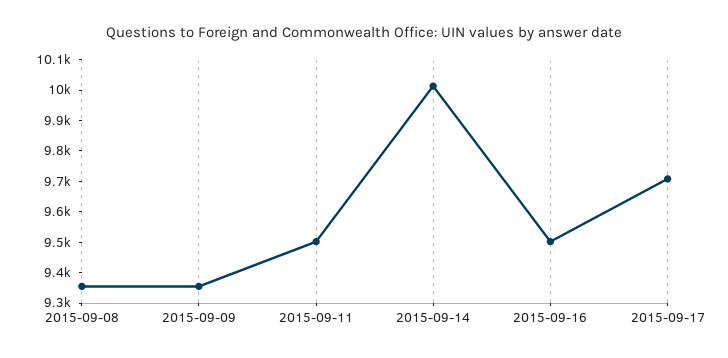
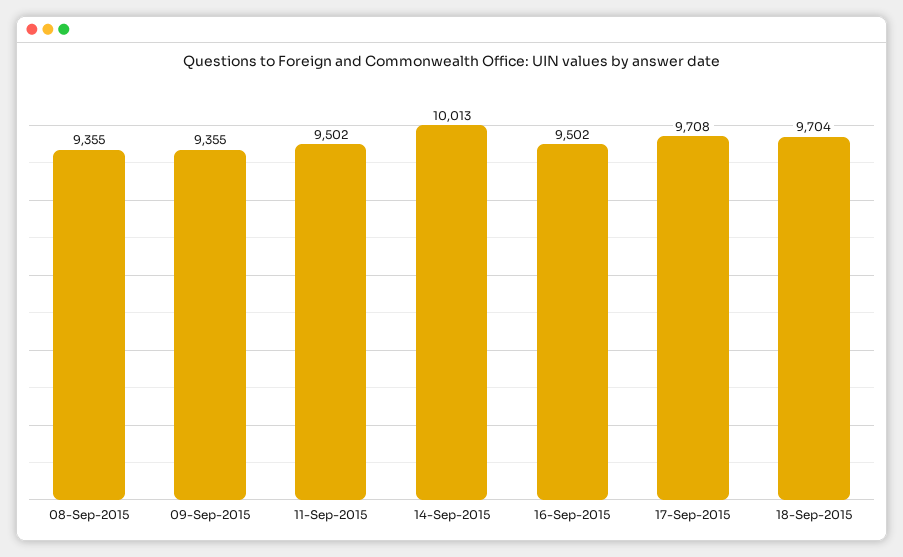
18-Sep-2015: none -> 9704

